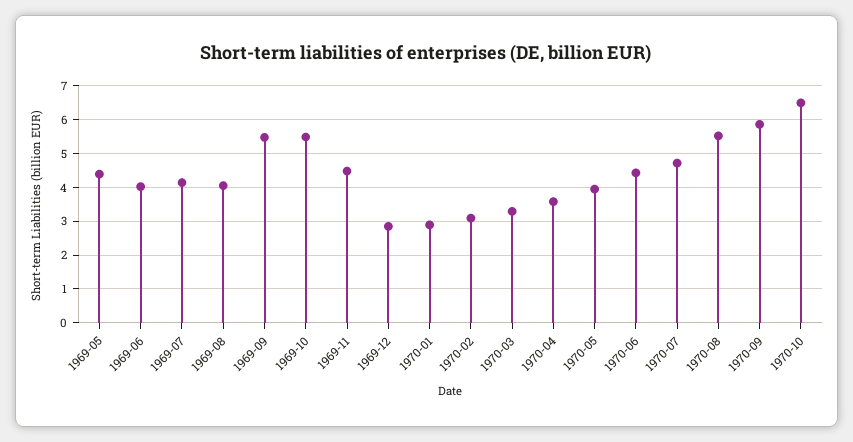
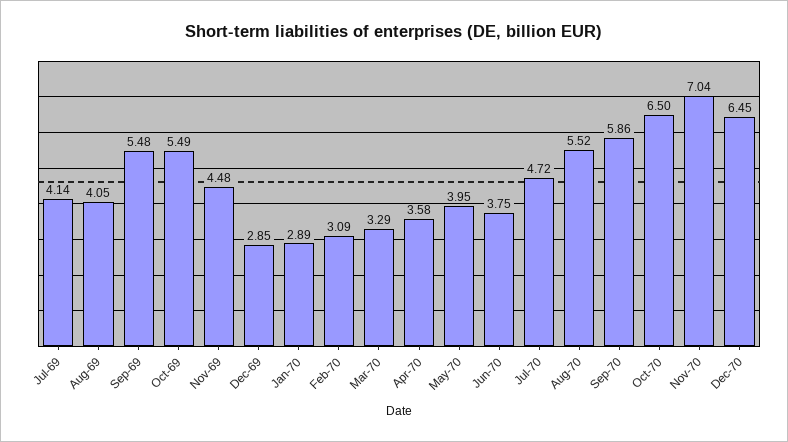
1969-05: 4.4 -> none
1969-06: 4 -> none
1970-06: 4.4 -> 3.75
Nov-70: none -> 7.04
Dec-70: none -> 6.45

